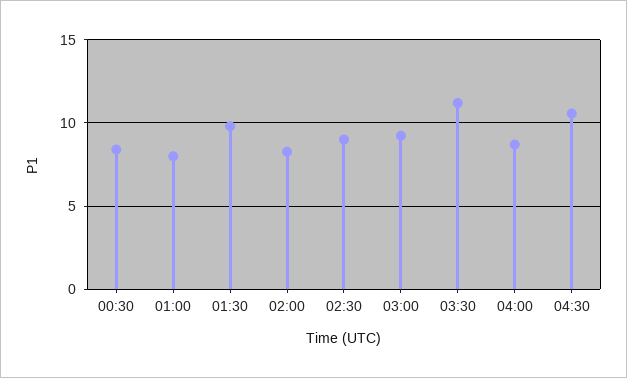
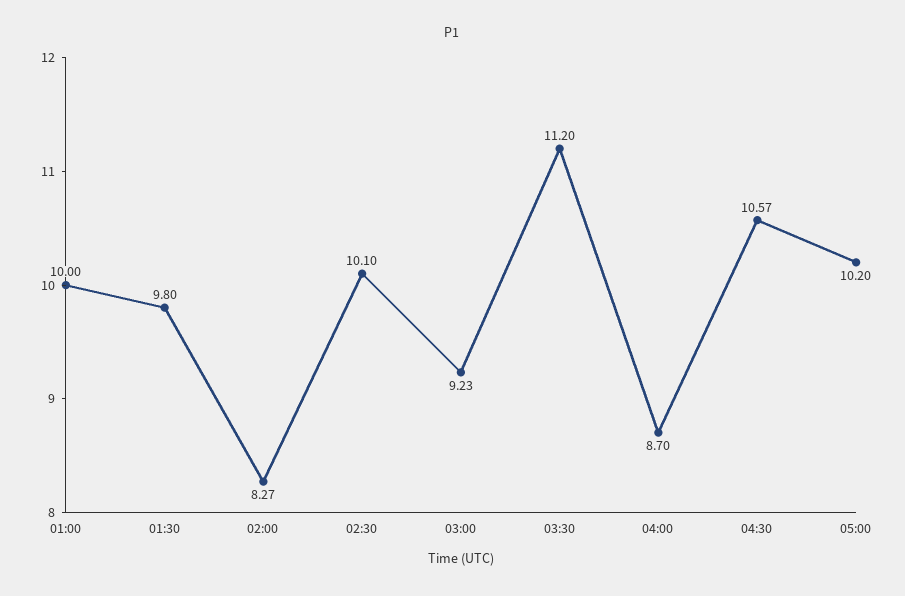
00:30: 8.5 -> none
01:00: 8 -> 10
02:30: 9 -> 10.1
05:00: none -> 10.2

